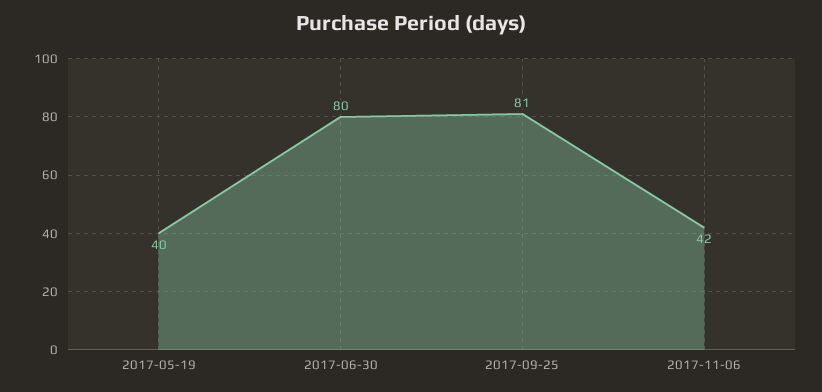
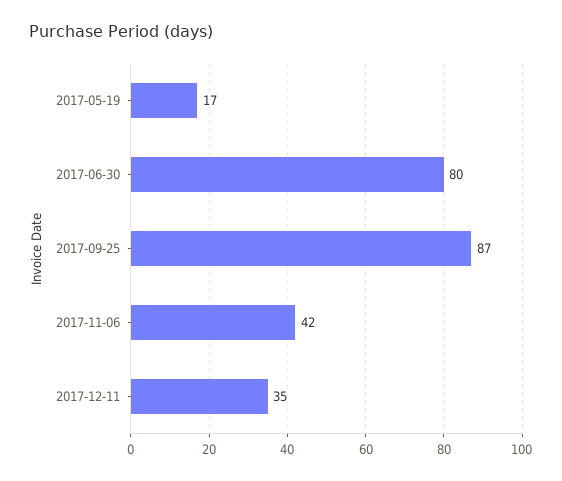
2017-05-19: 40 -> 17
2017-09-25: 81 -> 87
2017-12-11: none -> 35

